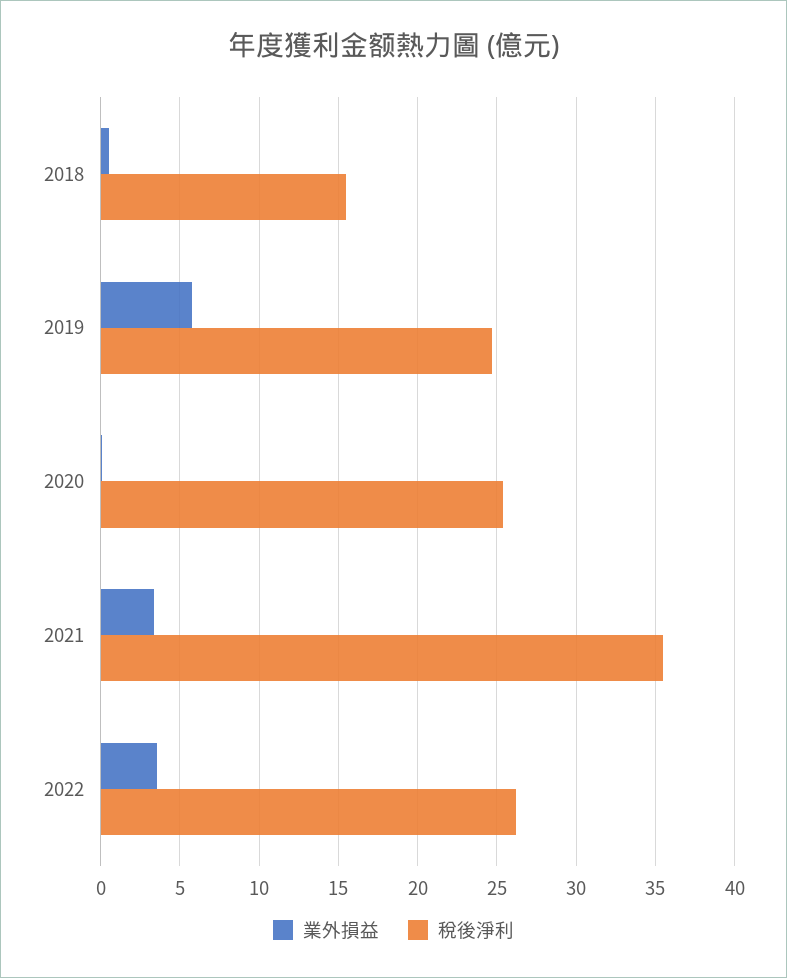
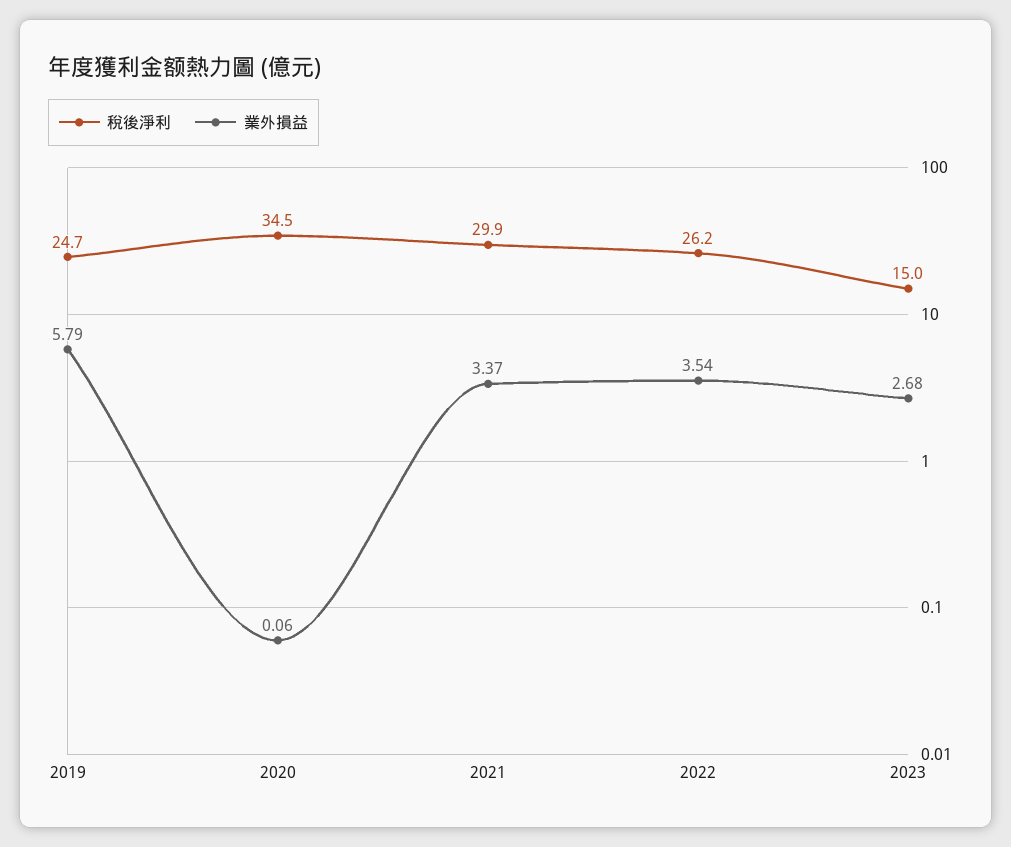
業外損益, 2018: 0.5 -> none
稅後淨利, 2018: 15.5 -> none
稅後淨利, 2020: 25.5 -> 34.5
稅後淨利, 2021: 35.5 -> 29.9
稅後淨利, 2023: none -> 15
業外損益, 2023: none -> 2.68

